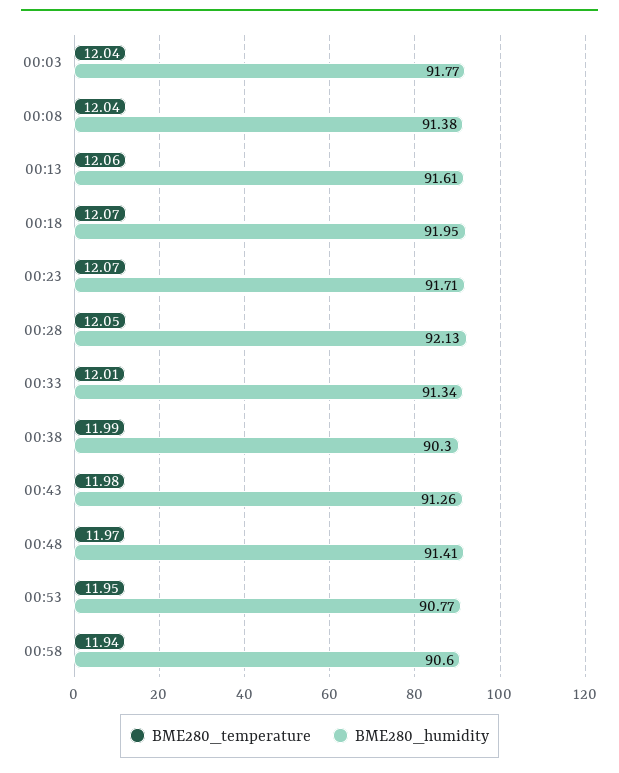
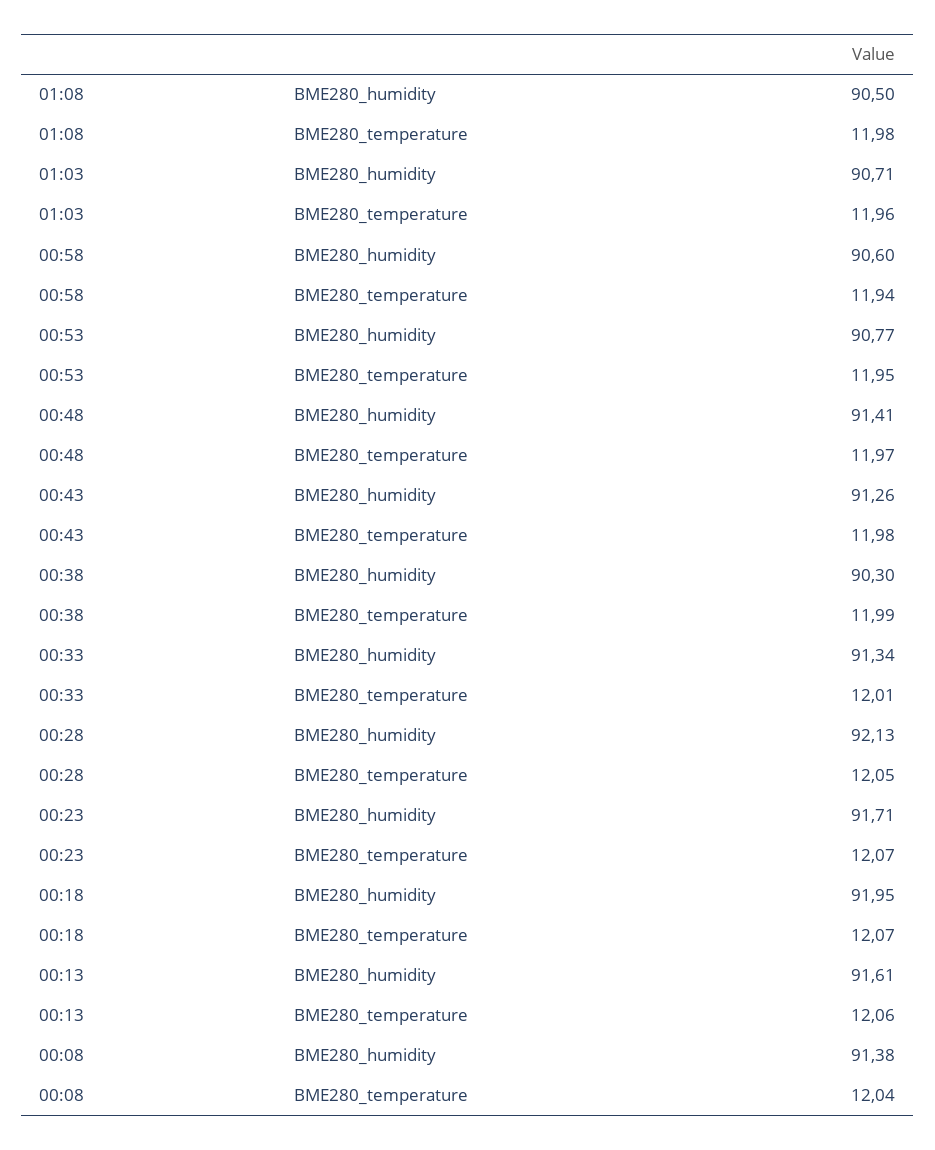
BME280_temperature, 00:03: 12.04 -> none
BME280_humidity, 00:03: 91.77 -> none
BME280_humidity, 01:08: none -> 90.5
BME280_temperature, 01:08: none -> 11.98
BME280_humidity, 01:03: none -> 90.71
BME280_temperature, 01:03: none -> 11.96

